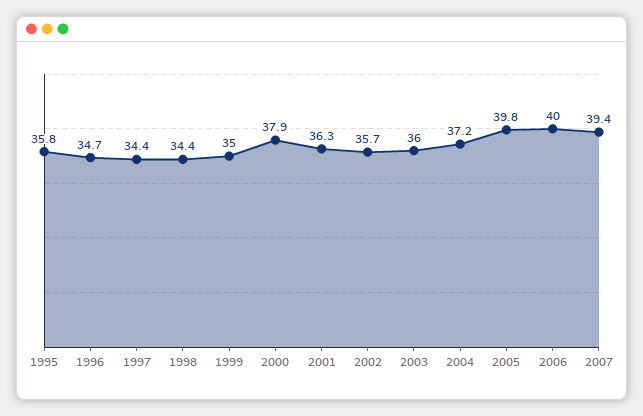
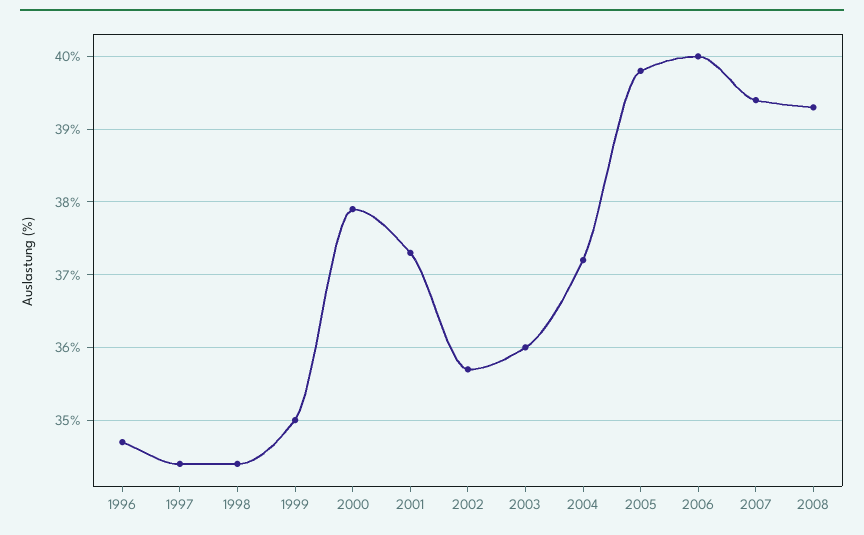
1995: 35.8 -> none
2001: 36.3 -> 37.3
2008: none -> 39.3

